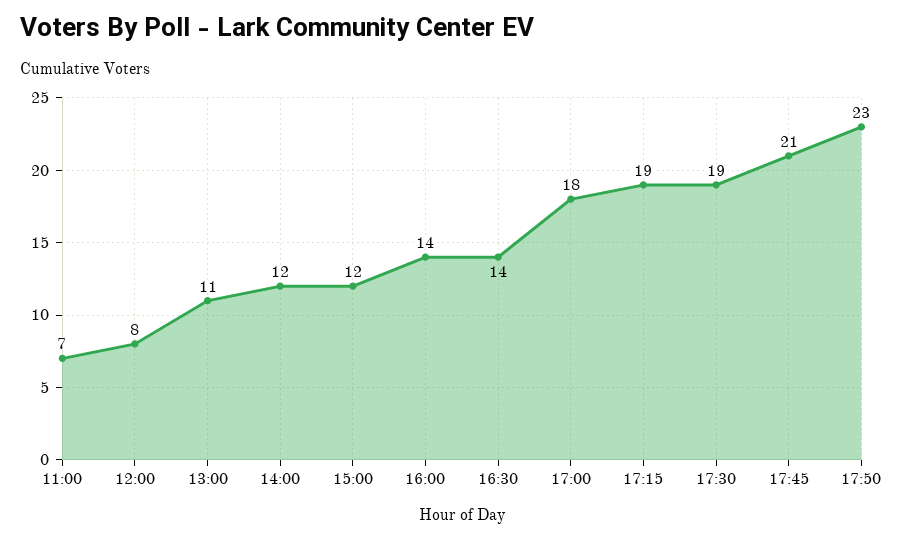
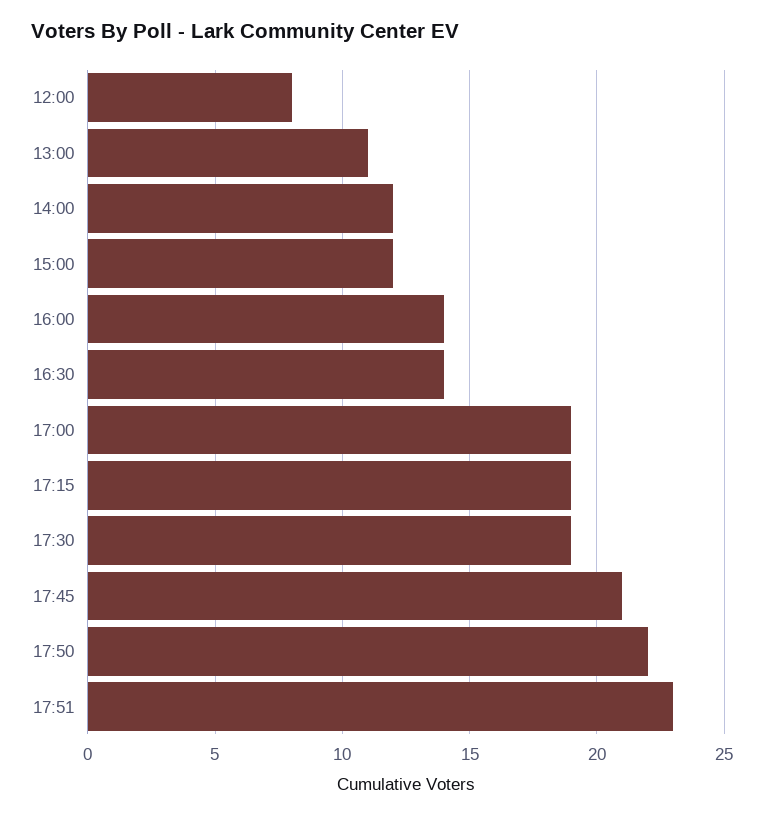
11:00: 7 -> none
17:00: 18 -> 19
17:50: 23 -> 22
17:51: none -> 23

